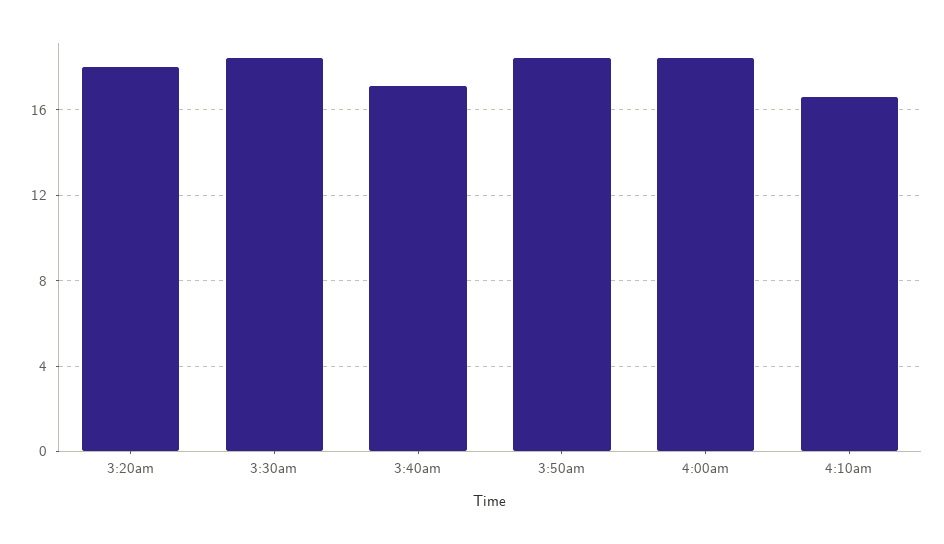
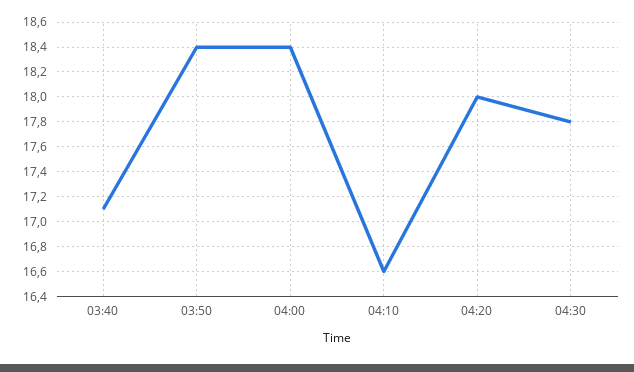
3:20am: 18 -> none
3:30am: 18.5 -> none
04:20: none -> 18
04:30: none -> 17.8

